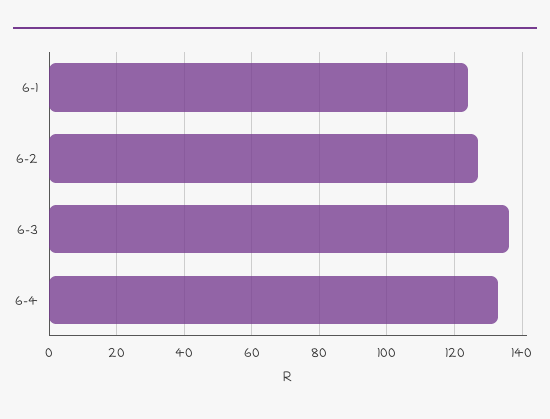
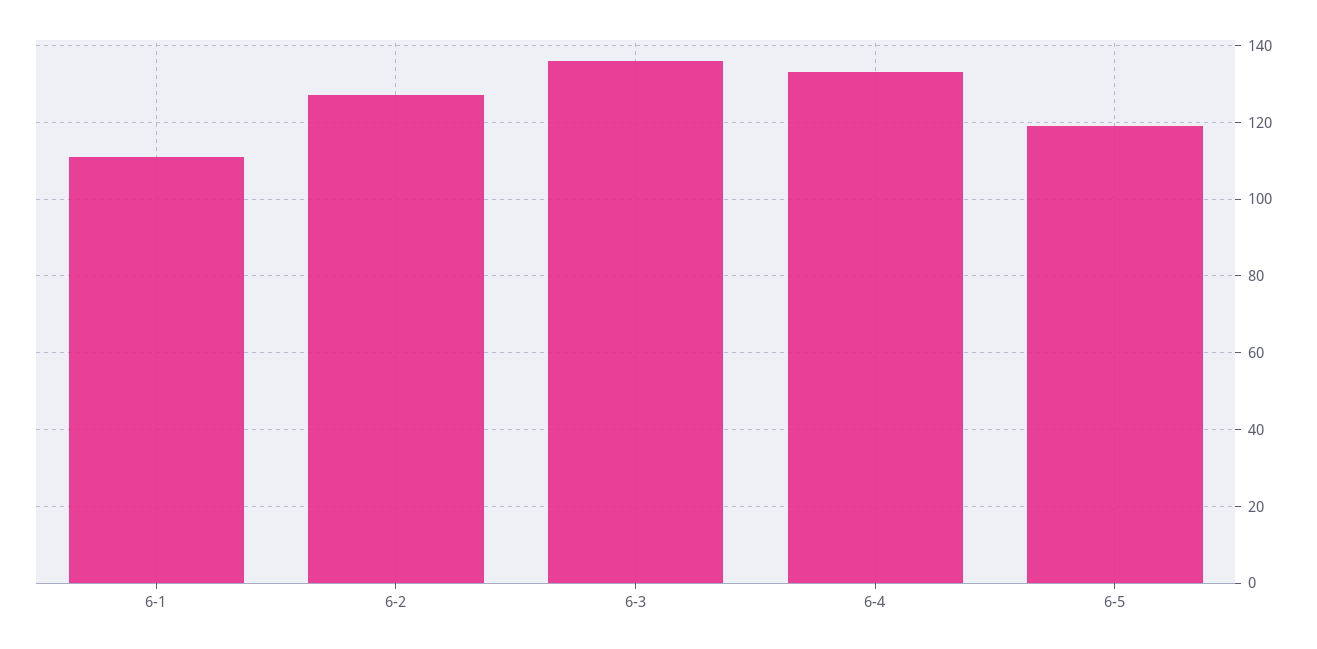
6-1: 125 -> 110
6-5: none -> 120

